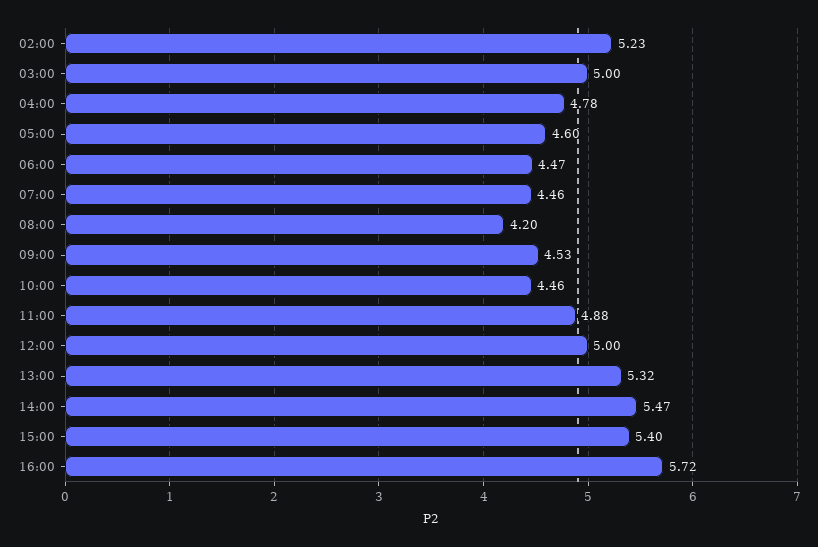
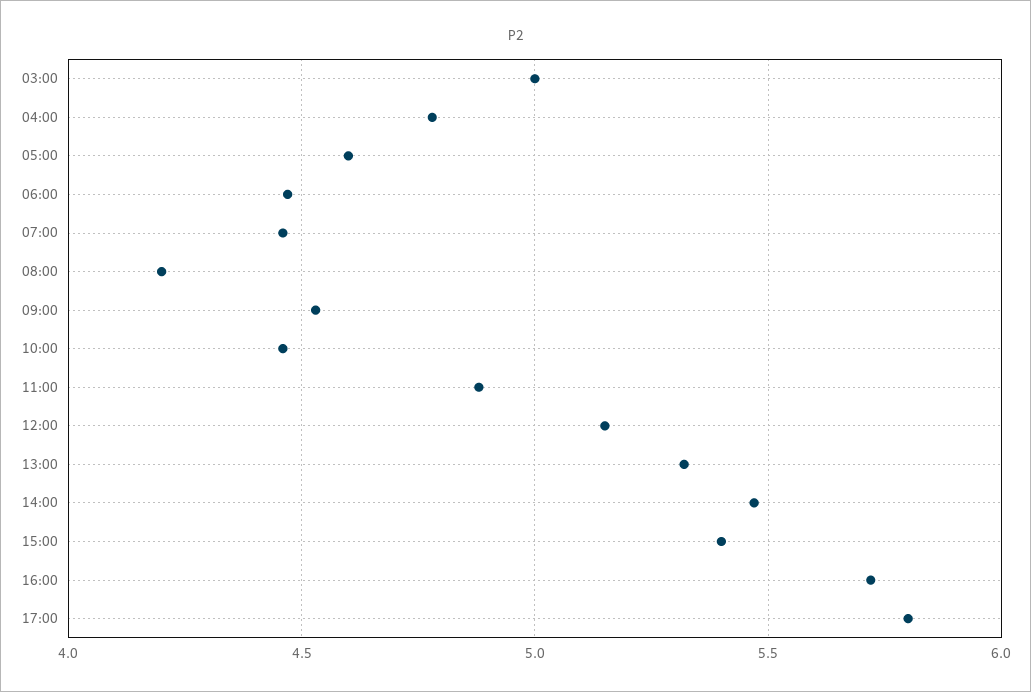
02:00: 5.23 -> none
12:00: 5 -> 5.15
17:00: none -> 5.8

